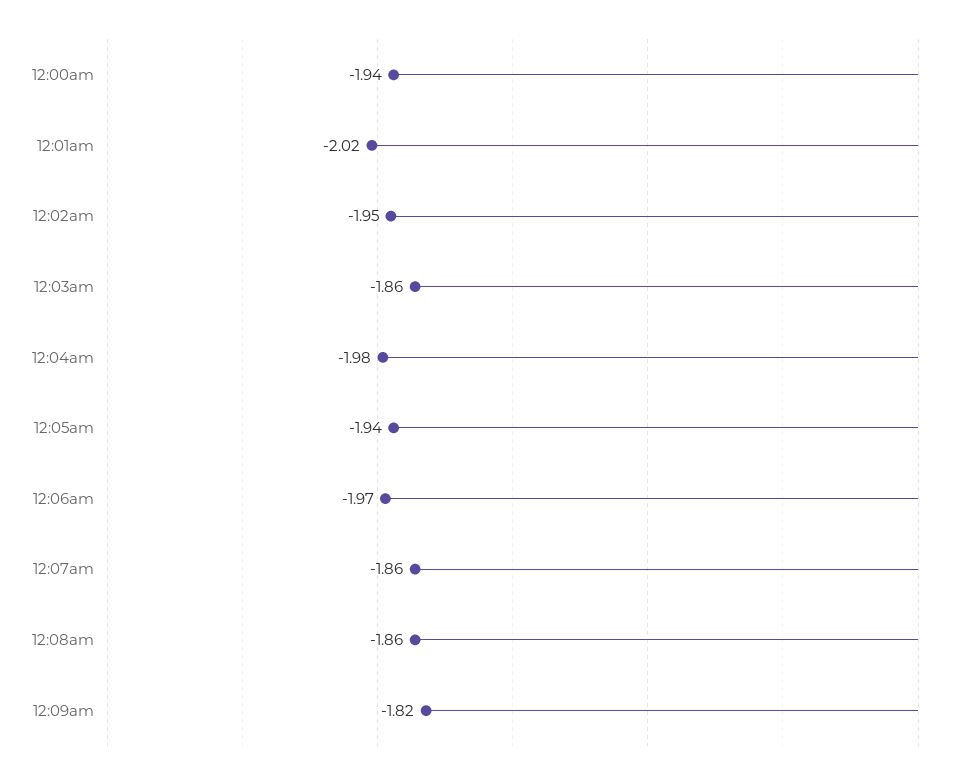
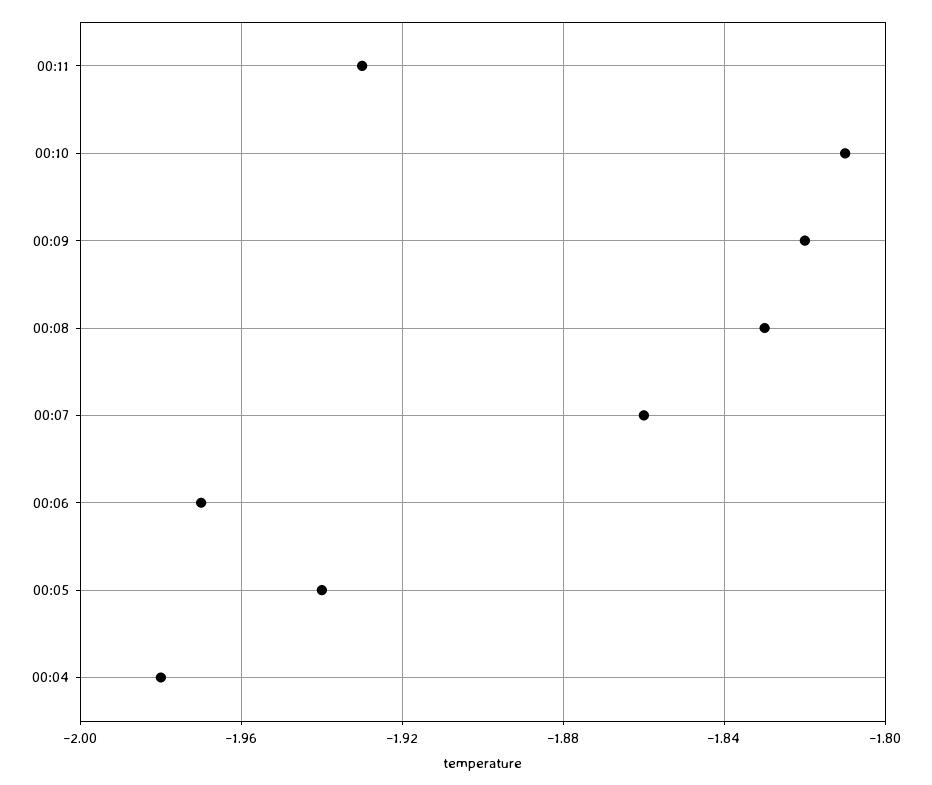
12:00am: -1.94 -> none
12:01am: -2.02 -> none
12:02am: -1.95 -> none
12:03am: -1.86 -> none
12:08am: -1.86 -> -1.83
00:11: none -> -1.93
00:10: none -> -1.81

